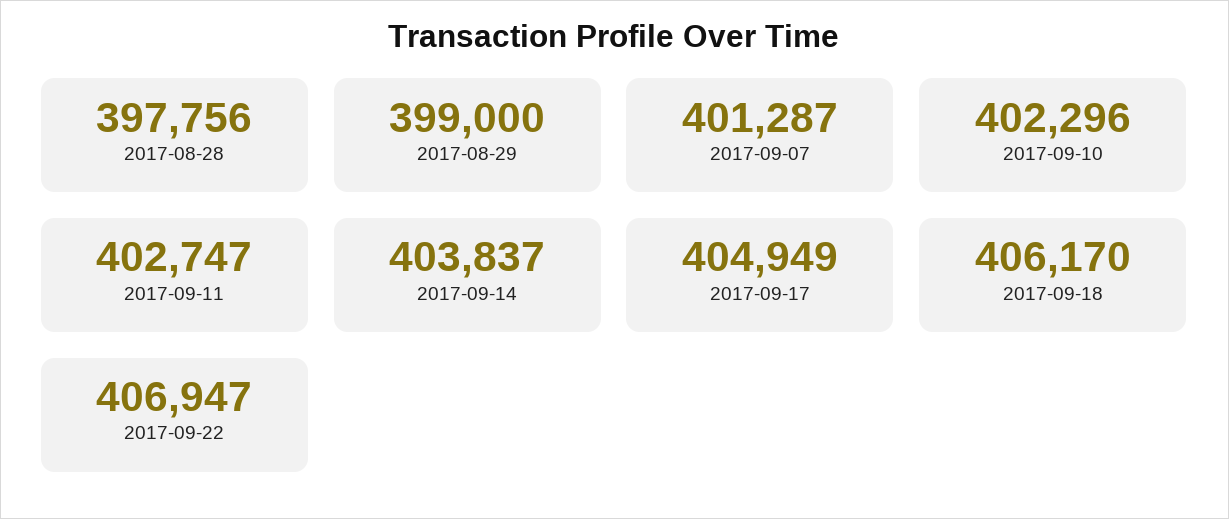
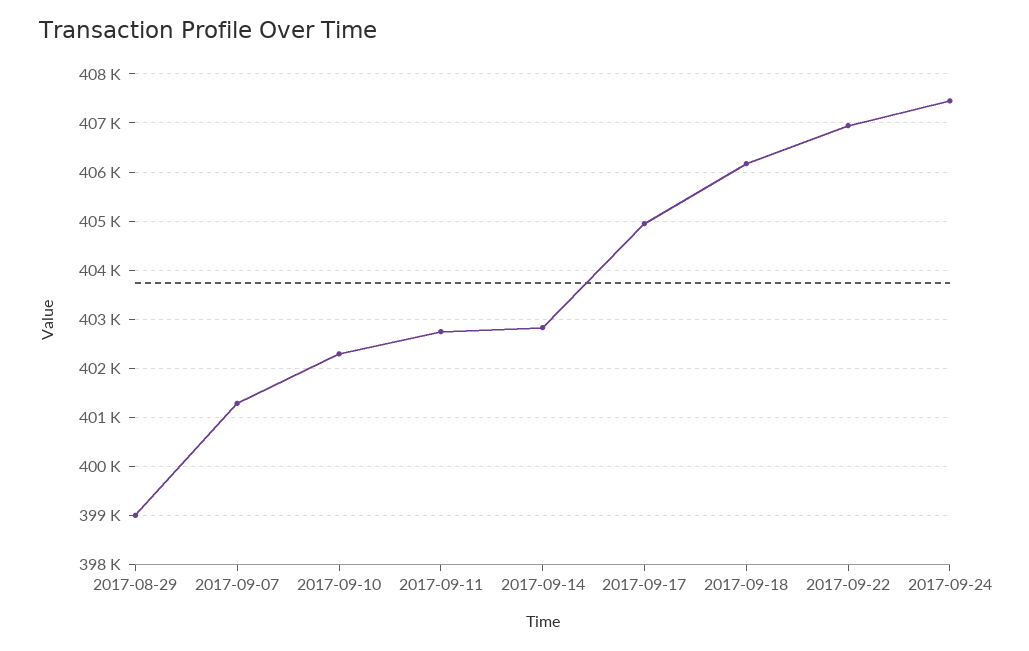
2017-08-28: 397756 -> none
2017-09-14: 403837 -> 402800
2017-09-24: none -> 407400

